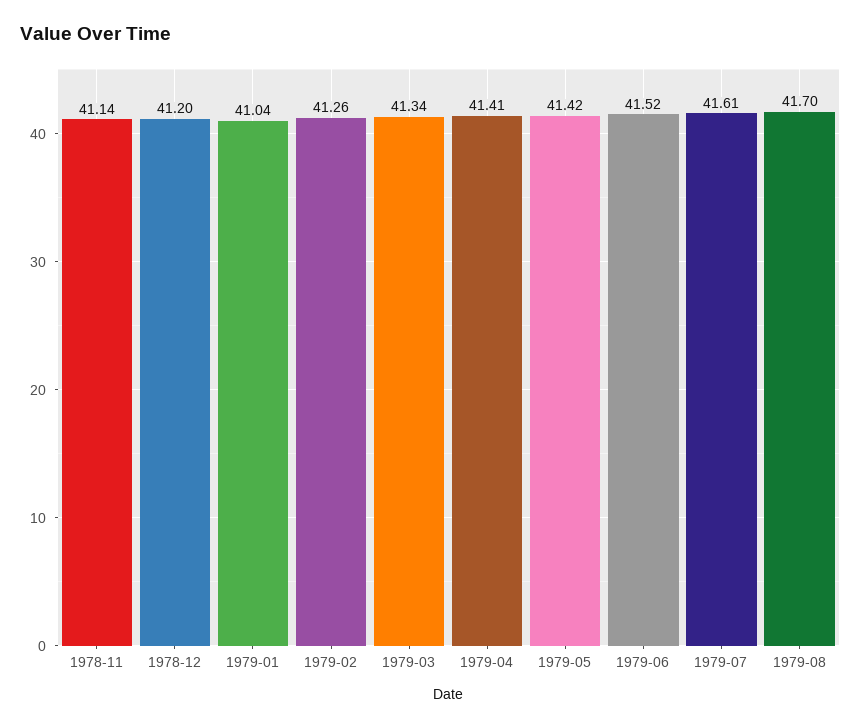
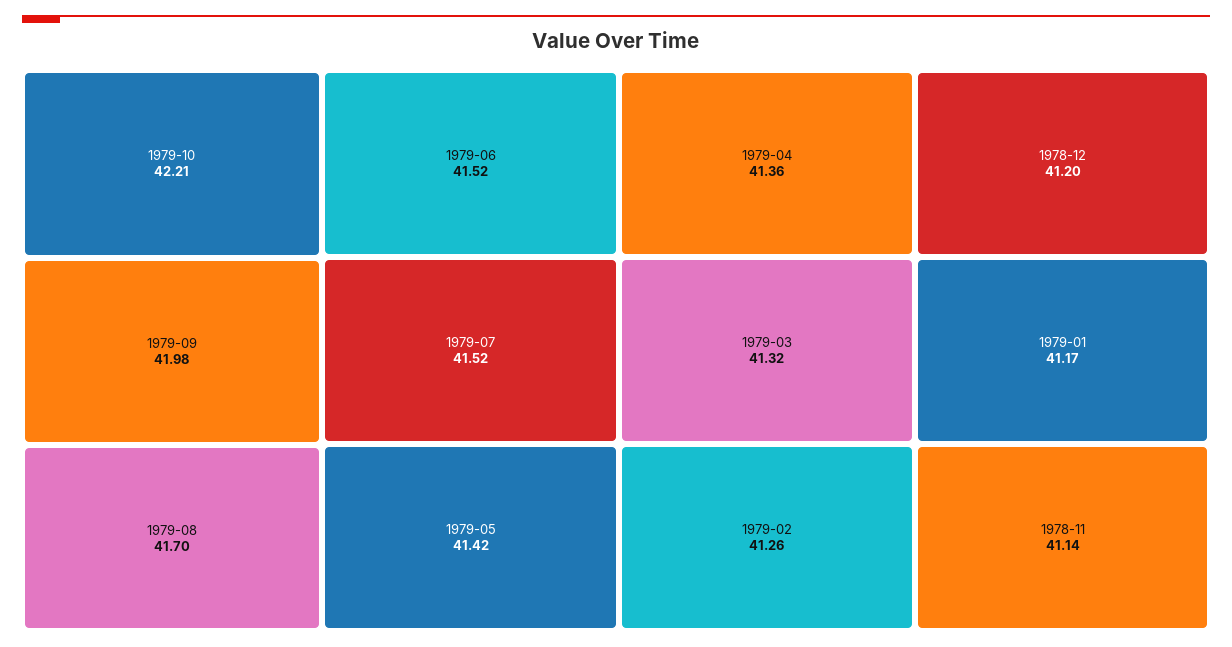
1979-01: 41.04 -> 41.17
1979-03: 41.34 -> 41.32
1979-04: 41.41 -> 41.36
1979-07: 41.61 -> 41.52
1979-10: none -> 42.21
1979-09: none -> 41.98

